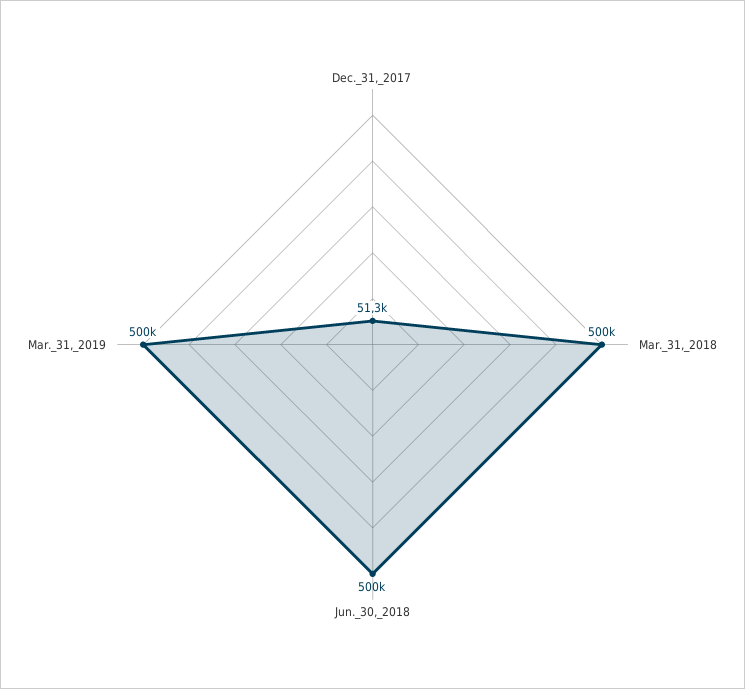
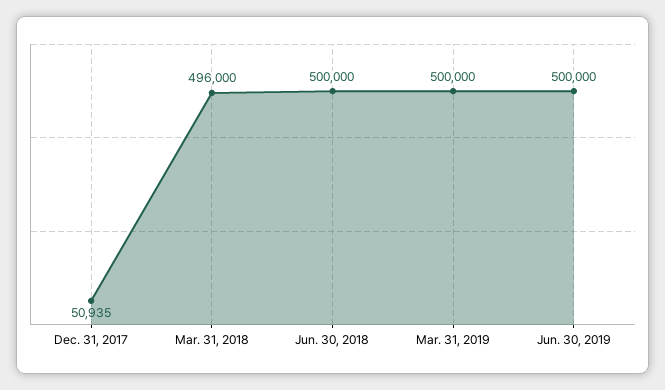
Dec._31,_2017: 51300 -> 50935
Mar._31,_2018: 500000 -> 496000
Jun. 30, 2019: none -> 500000

